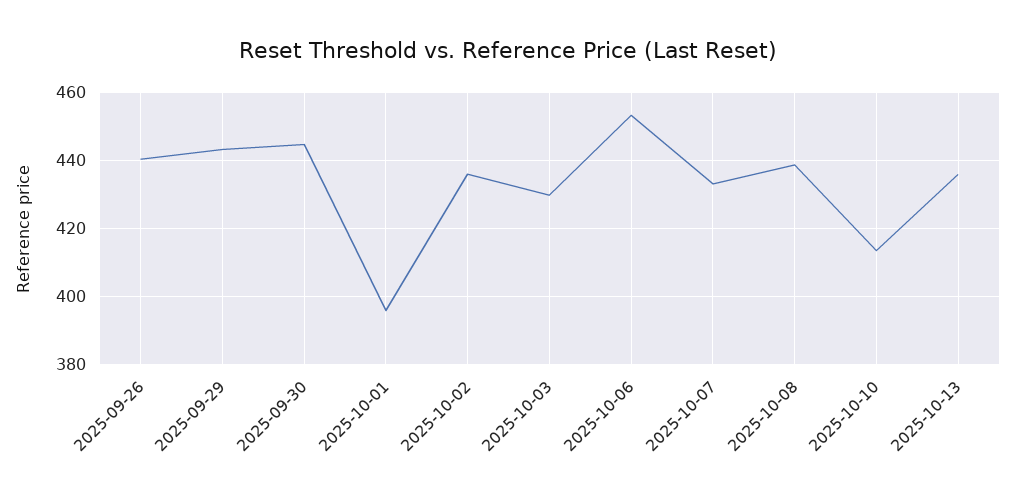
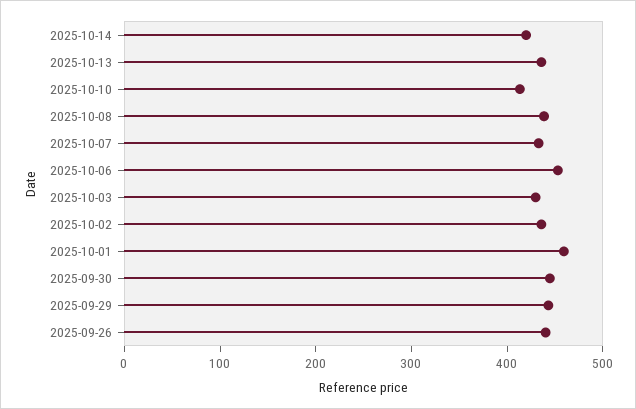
2025-10-01: 396 -> 460
2025-10-14: none -> 420

